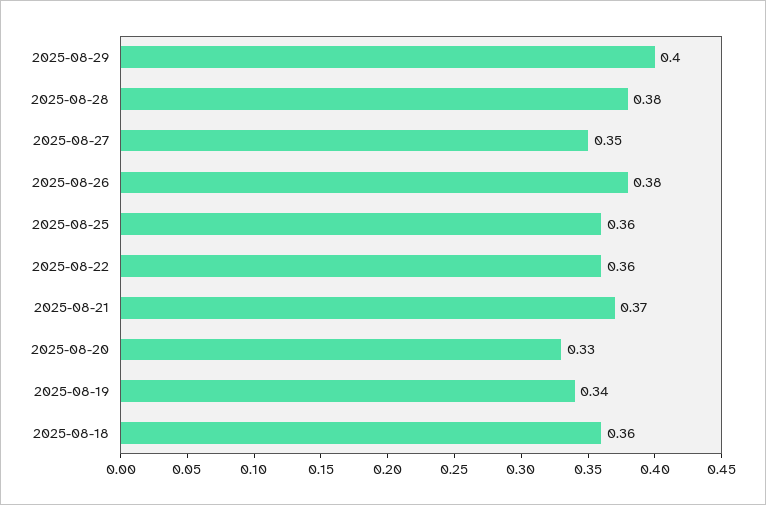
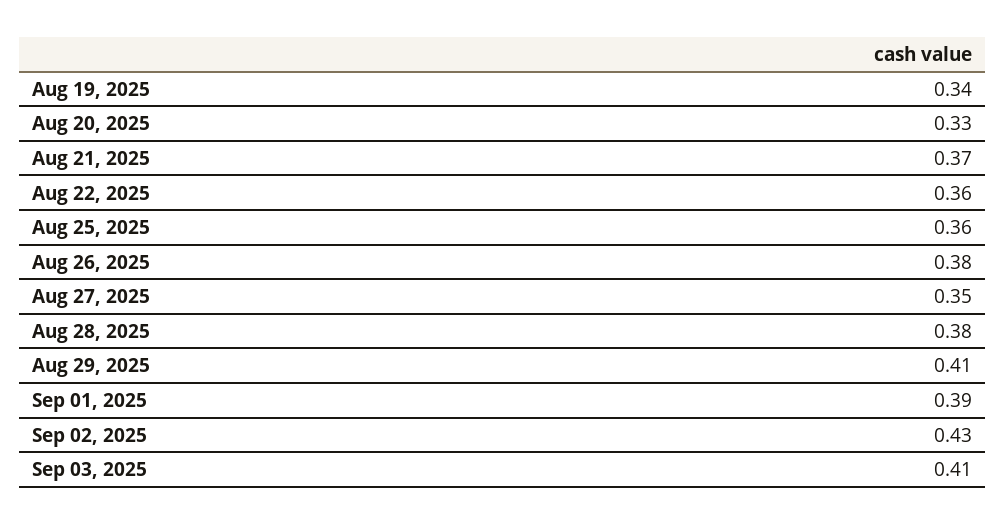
2025-08-29: 0.4 -> 0.41
2025-08-18: 0.36 -> none
Sep 01, 2025: none -> 0.39
Sep 02, 2025: none -> 0.43
Sep 03, 2025: none -> 0.41

